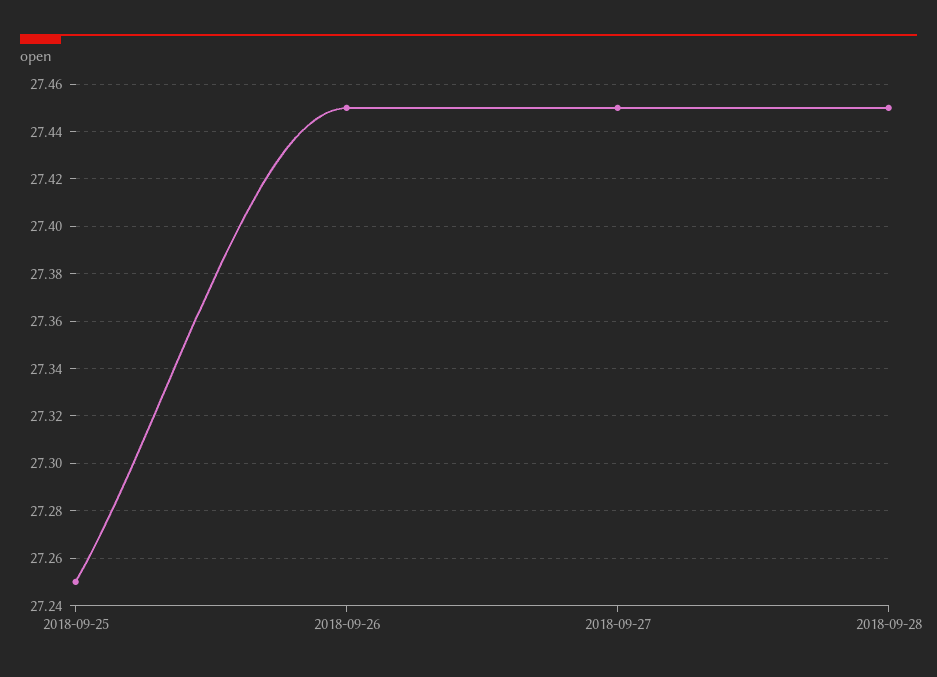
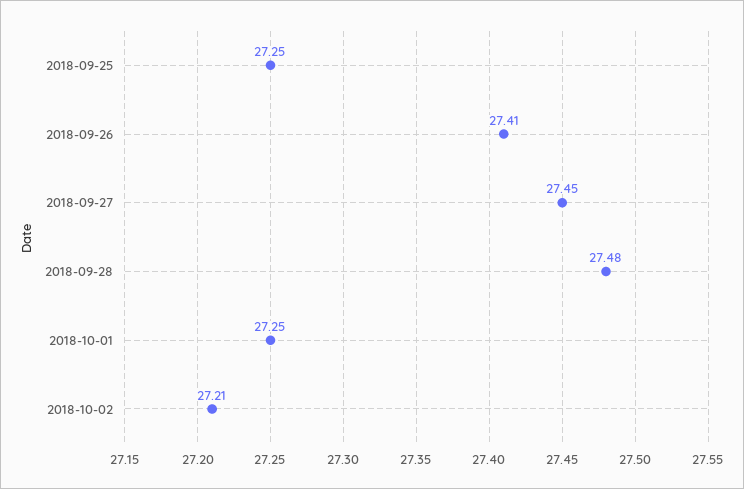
2018-09-26: 27.45 -> 27.41
2018-09-28: 27.45 -> 27.48
2018-10-01: none -> 27.25
2018-10-02: none -> 27.21

